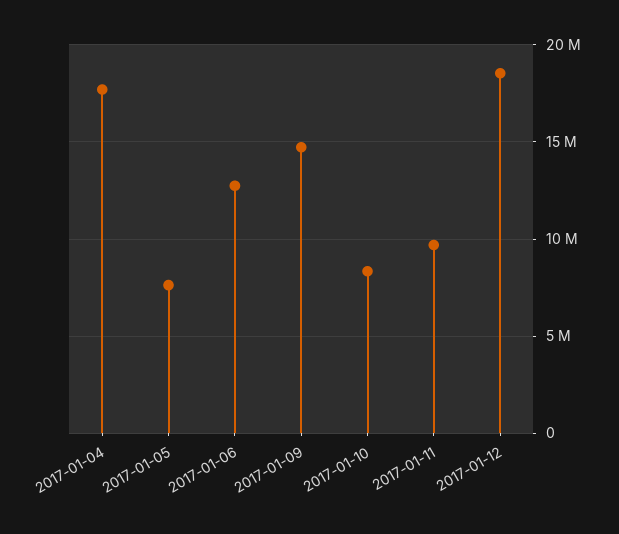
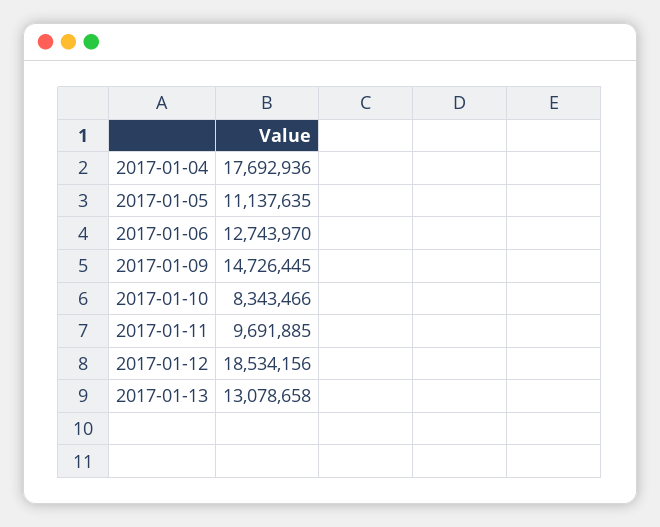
2017-01-05: 7500000 -> 11137635
2017-01-13: none -> 13078658

